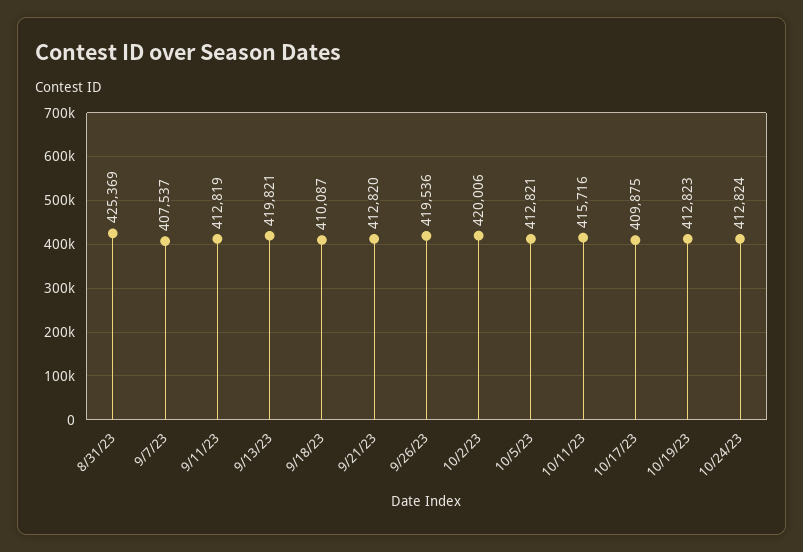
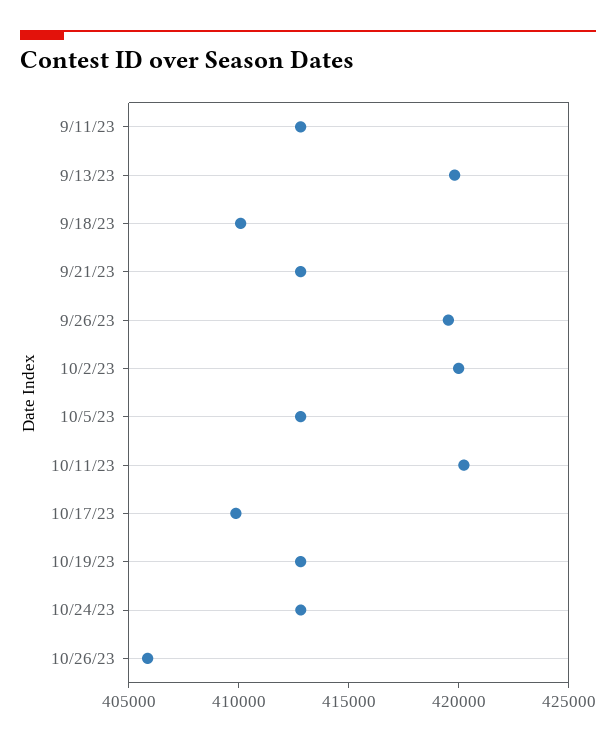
8/31/23: 425369 -> none
9/7/23: 407537 -> none
10/11/23: 415716 -> 420000
10/26/23: none -> 406000

